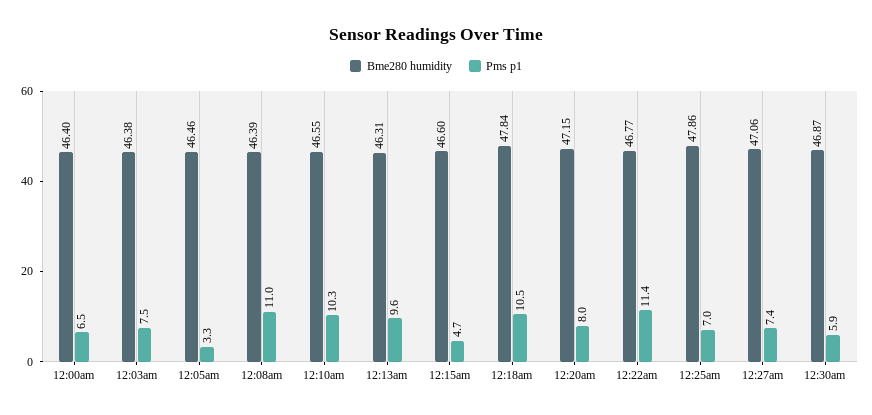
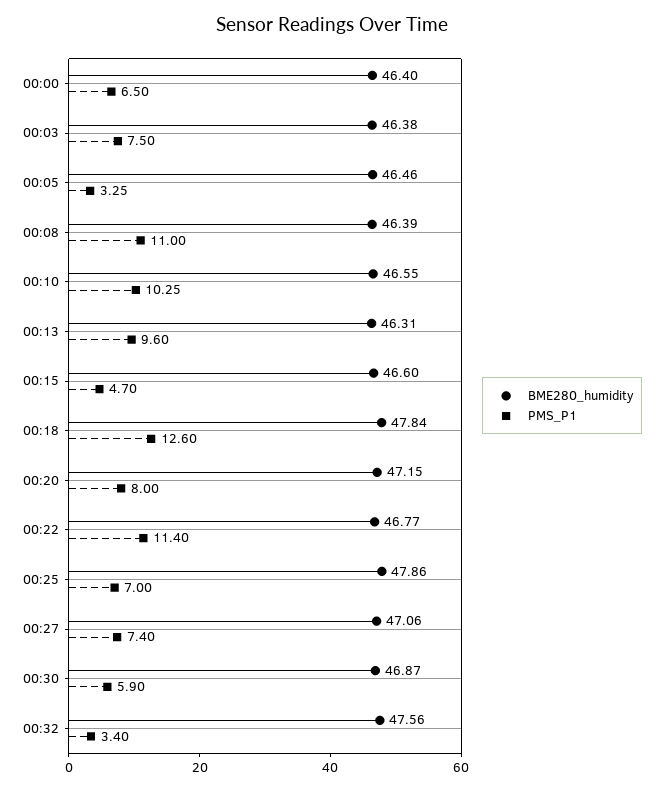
Pms p1, 12:18am: 10.5 -> 12.6
Bme280 humidity, 00:32: none -> 47.56
Pms p1, 00:32: none -> 3.4

